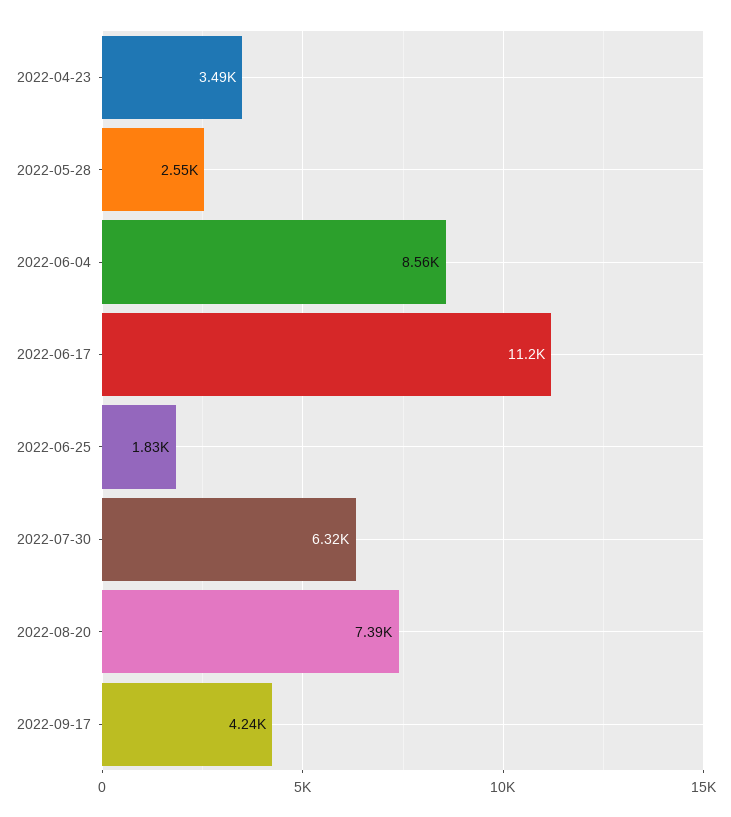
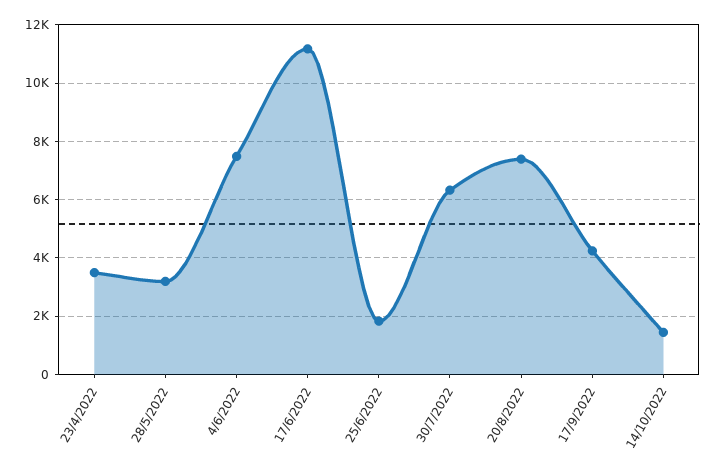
2022-05-28: 2550 -> 3250
2022-06-04: 8560 -> 7500
14/10/2022: none -> 1500

